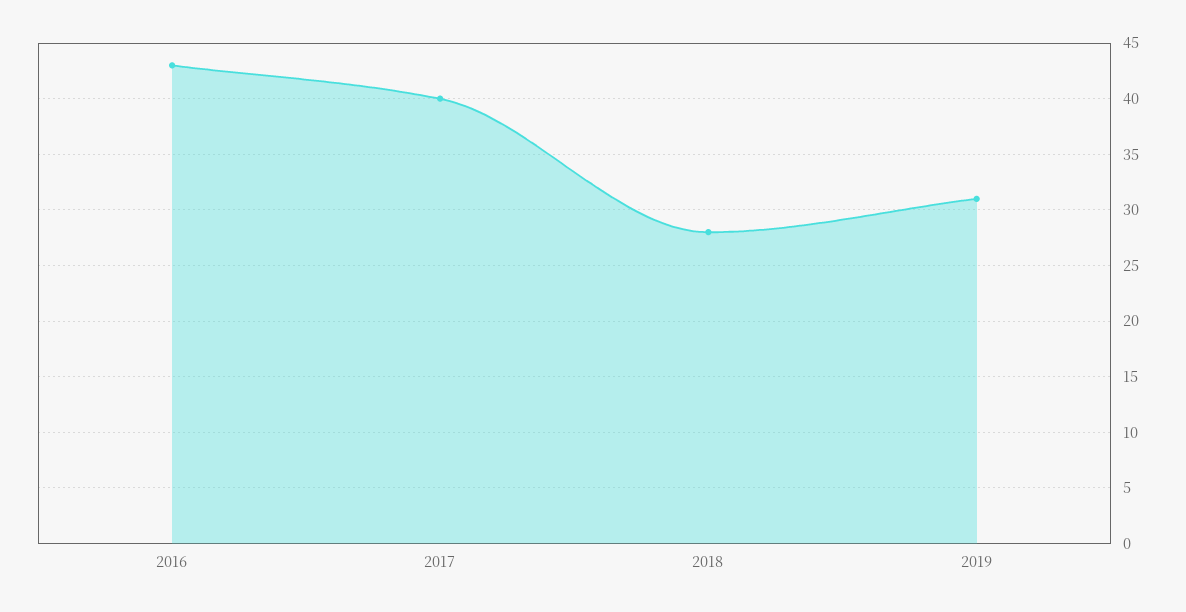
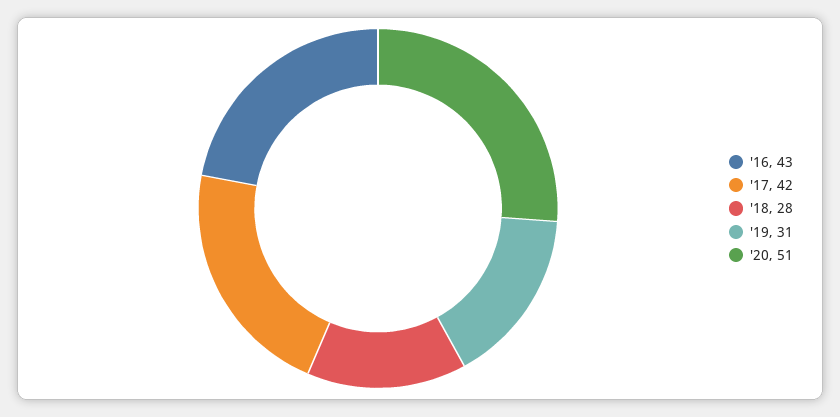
2017: 40 -> 42
'20: none -> 51

